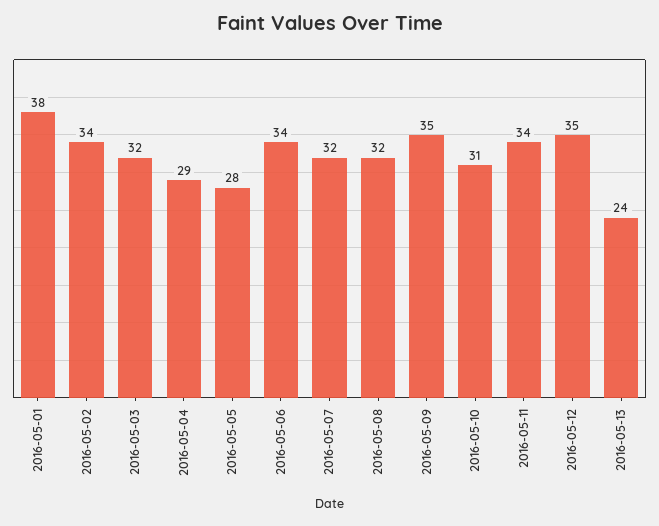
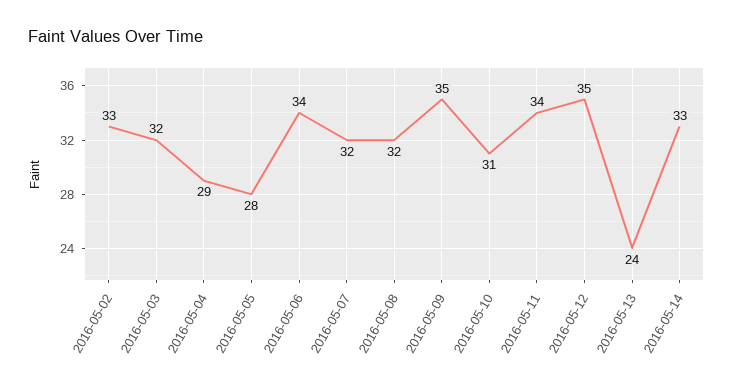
2016-05-01: 38 -> none
2016-05-02: 34 -> 33
2016-05-14: none -> 33

